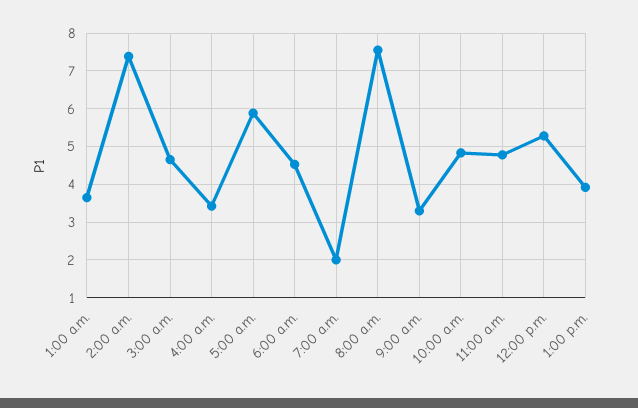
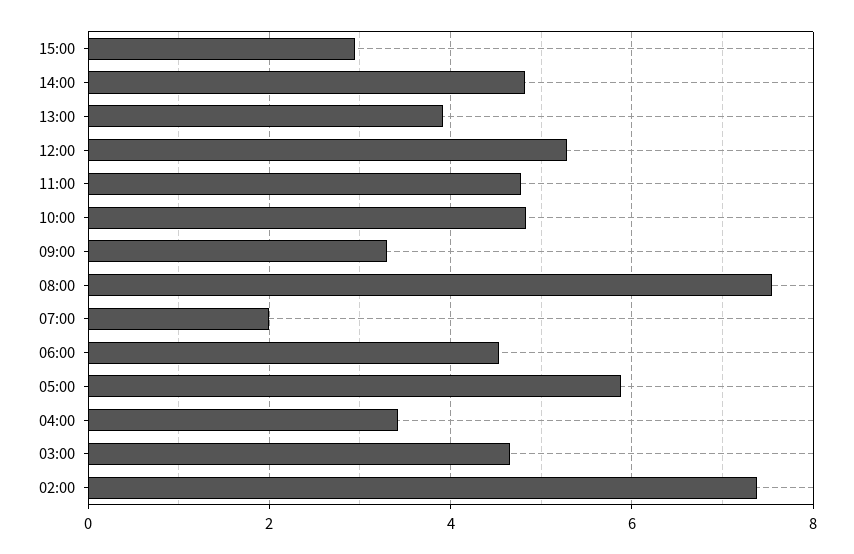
1:00 a.m.: 3.6 -> none
15:00: none -> 3
14:00: none -> 4.8

